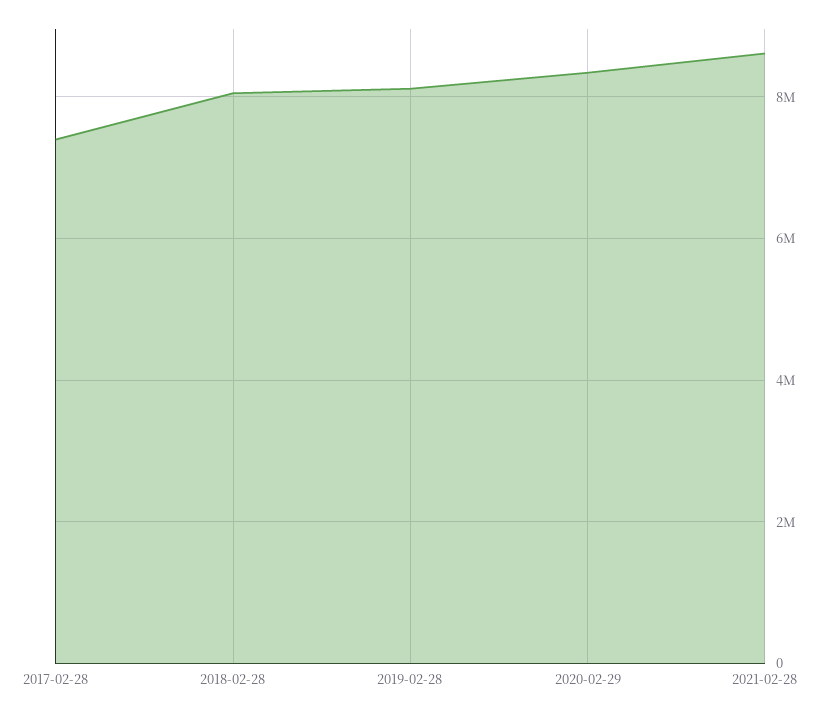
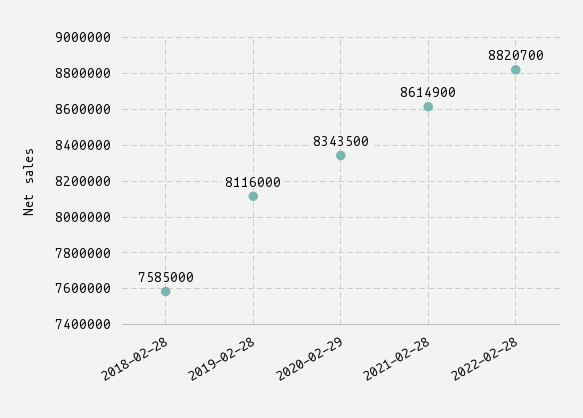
2017-02-28: 7400000 -> none
2018-02-28: 8000000 -> 7585000
2022-02-28: none -> 8820700

